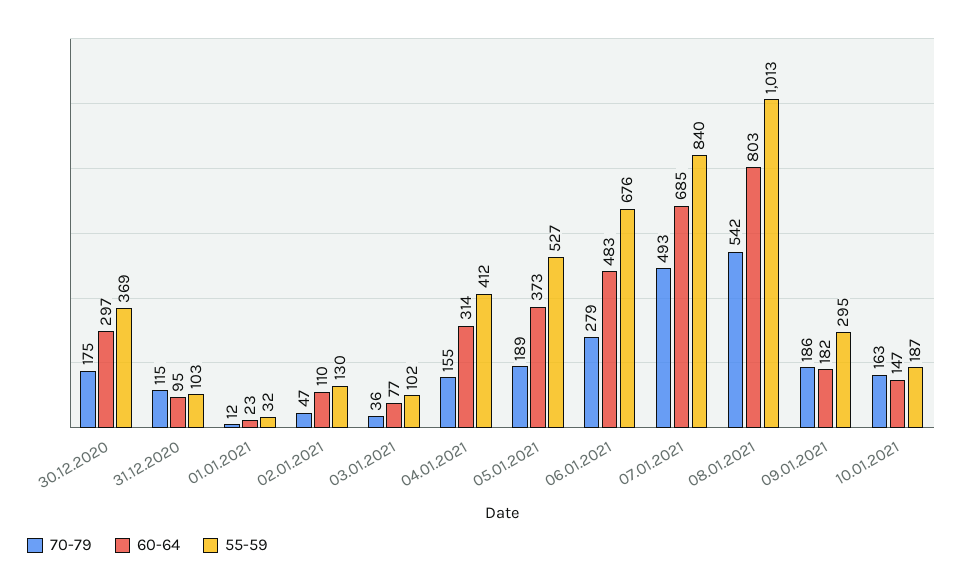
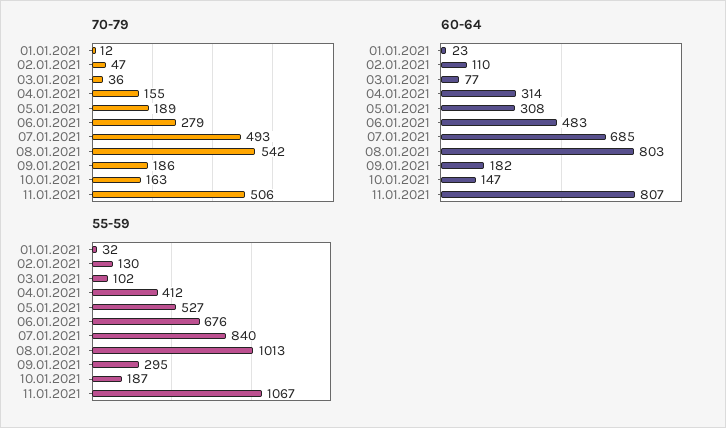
70-79, 30.12.2020: 175 -> none
60-64, 30.12.2020: 297 -> none
55-59, 30.12.2020: 369 -> none
70-79, 31.12.2020: 115 -> none
60-64, 31.12.2020: 95 -> none
55-59, 31.12.2020: 103 -> none
60-64, 05.01.2021: 373 -> 308
70-79, 11.01.2021: none -> 506
60-64, 11.01.2021: none -> 807
55-59, 11.01.2021: none -> 1067

